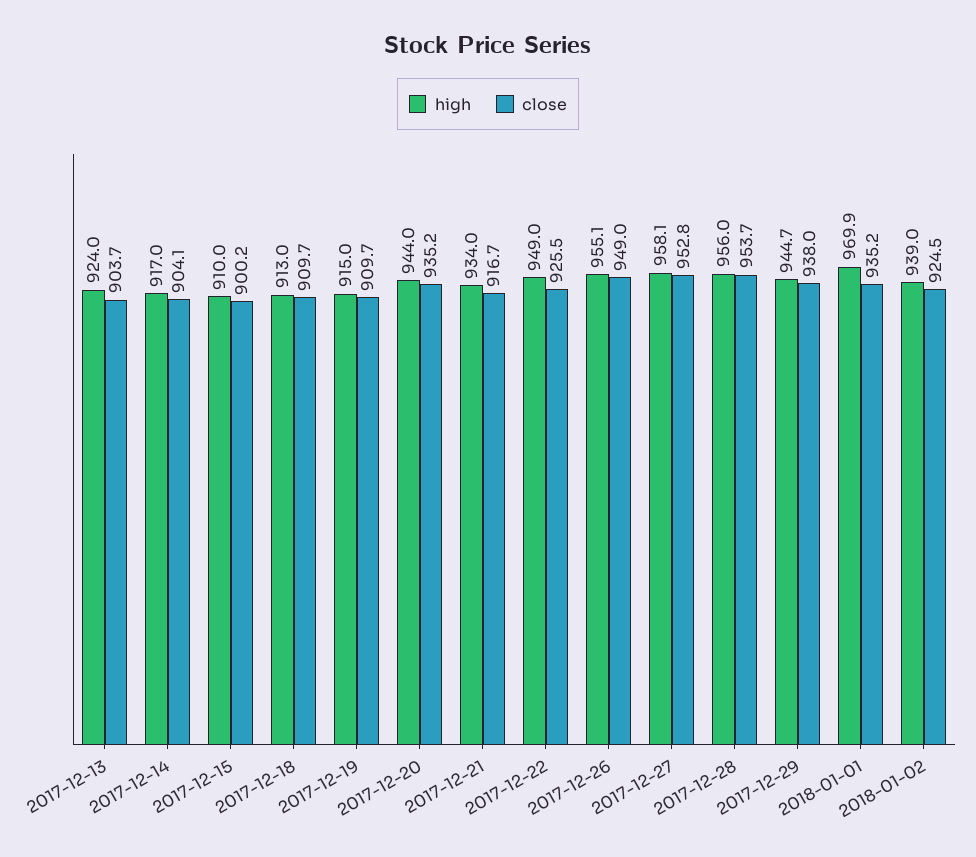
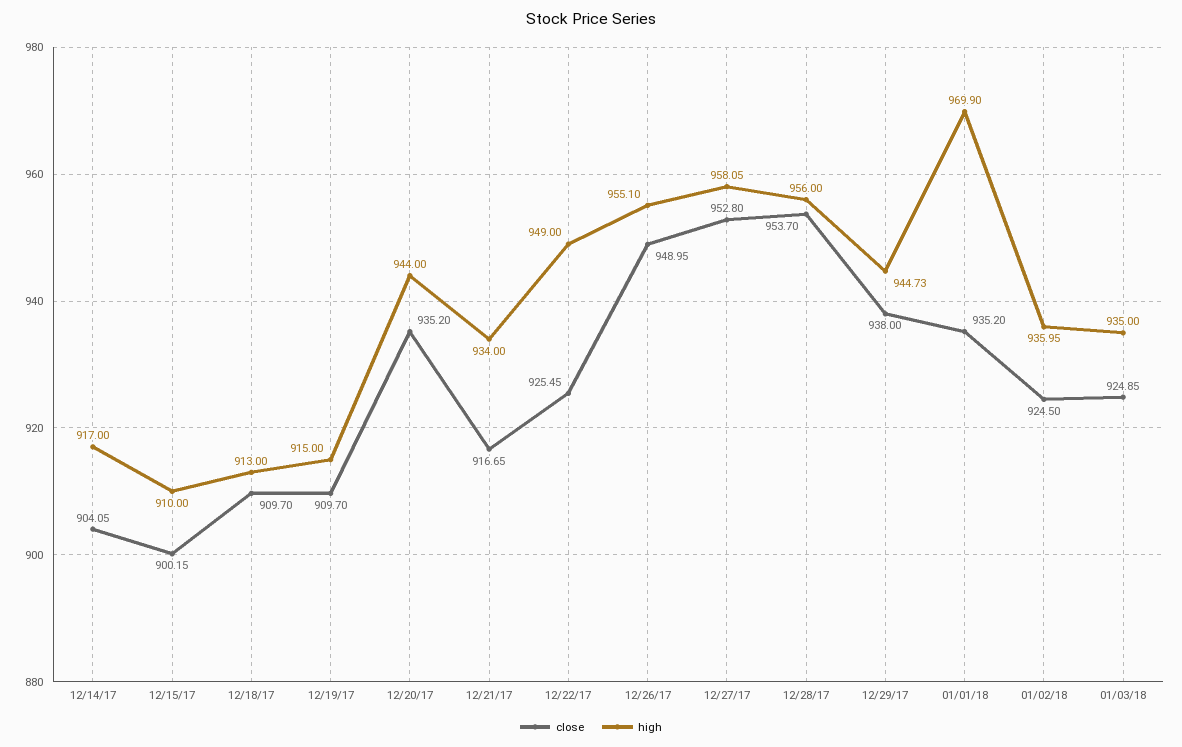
high, 2017-12-13: 924 -> none
close, 2017-12-13: 903.7 -> none
high, 2018-01-02: 939 -> 935.95
close, 01/03/18: none -> 924.85
high, 01/03/18: none -> 935

